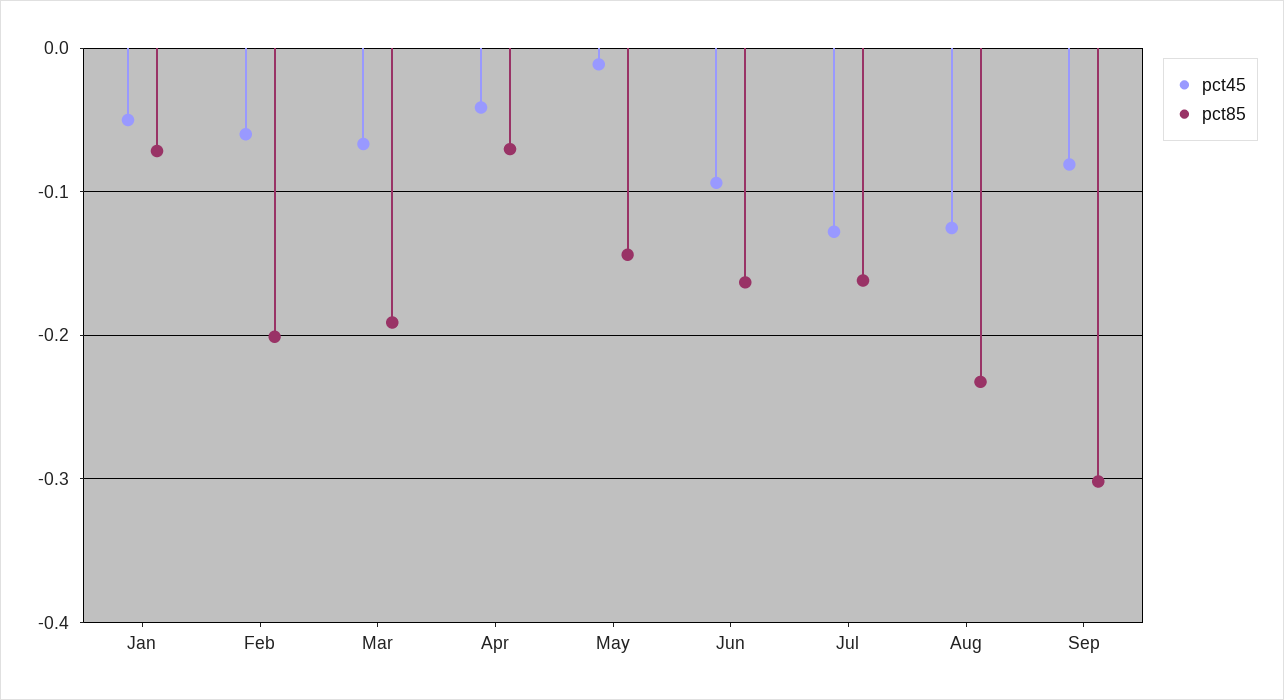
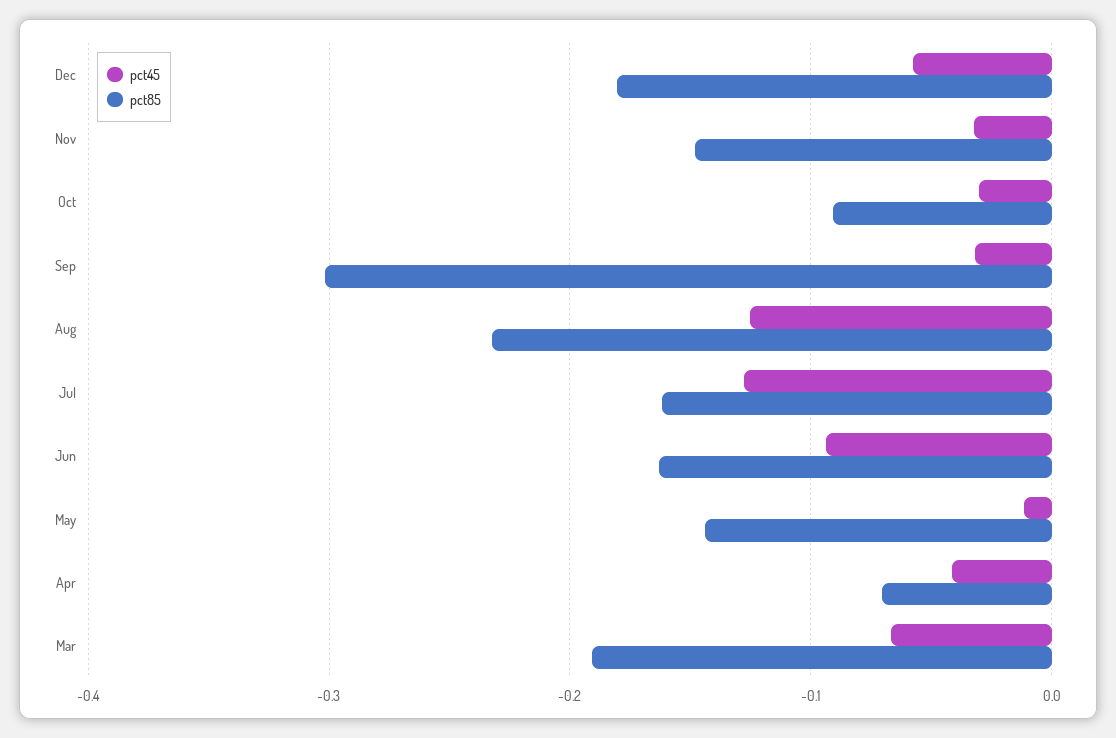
pct45, Jan: -0.05 -> none
pct85, Jan: -0.07 -> none
pct45, Feb: -0.06 -> none
pct85, Feb: -0.2 -> none
pct45, Sep: -0.08 -> -0.03
pct45, Dec: none -> -0.06
pct85, Dec: none -> -0.18
pct45, Nov: none -> -0.03
pct85, Nov: none -> -0.15
pct45, Oct: none -> -0.03
pct85, Oct: none -> -0.09

